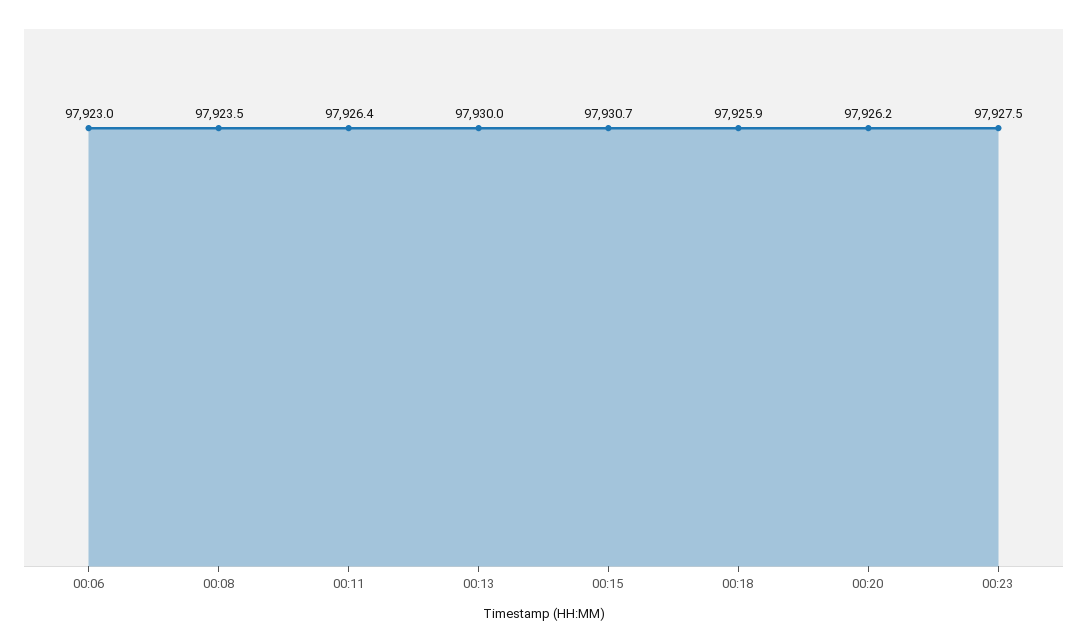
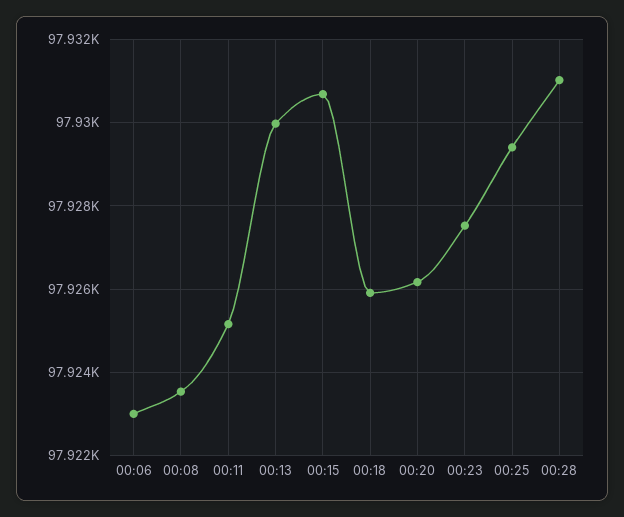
00:11: 97926.4 -> 97925.2
00:25: none -> 97929.4
00:28: none -> 97931

